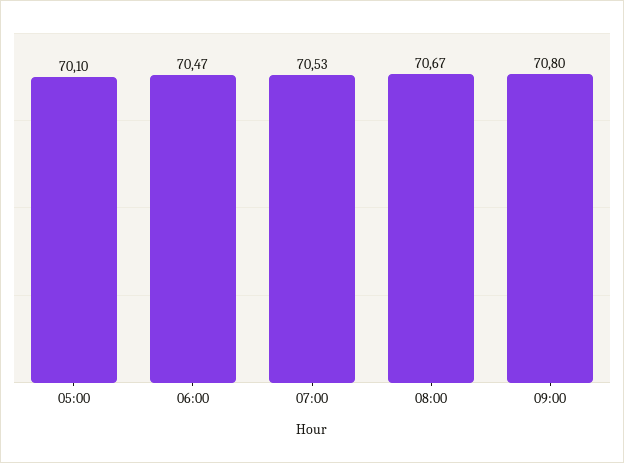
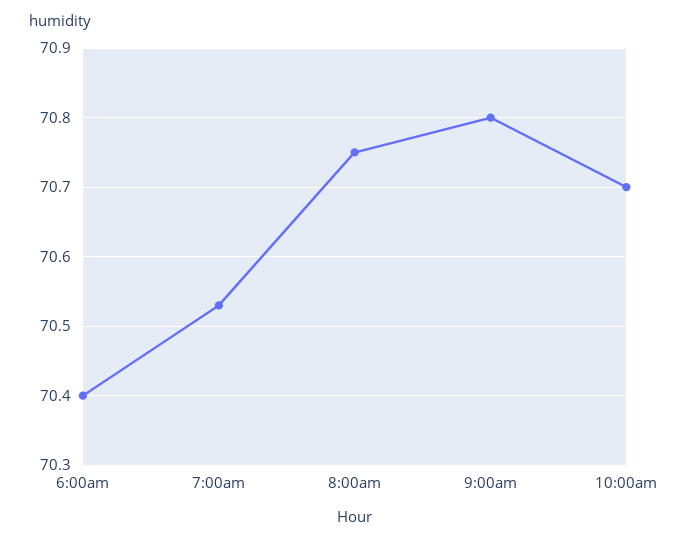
05:00: 70.1 -> none
06:00: 70.47 -> 70.4
08:00: 70.67 -> 70.75
10:00am: none -> 70.7

